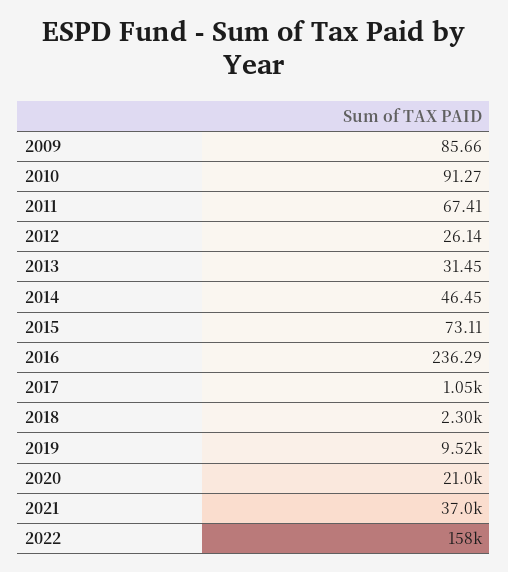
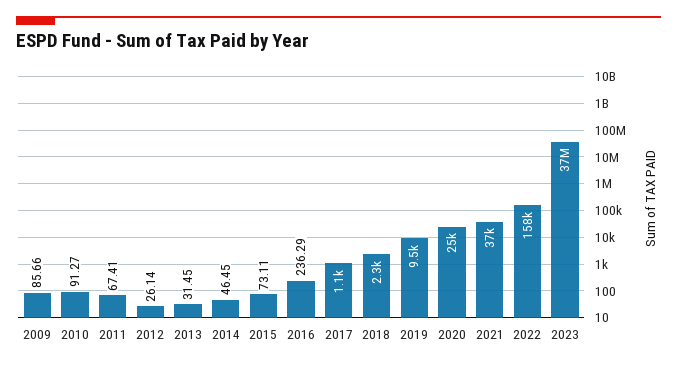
2020: 21000 -> 25000
2023: none -> 37000000

